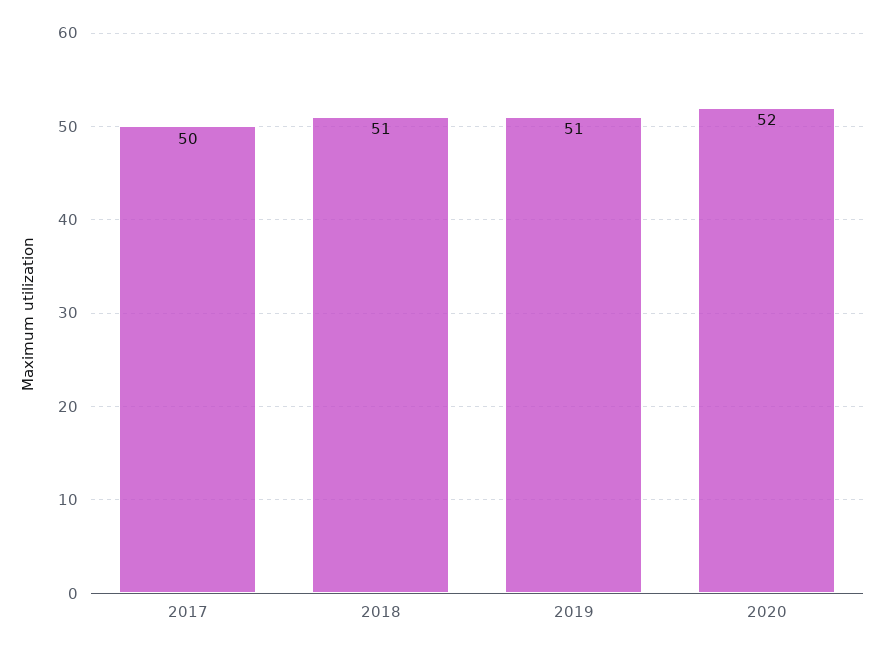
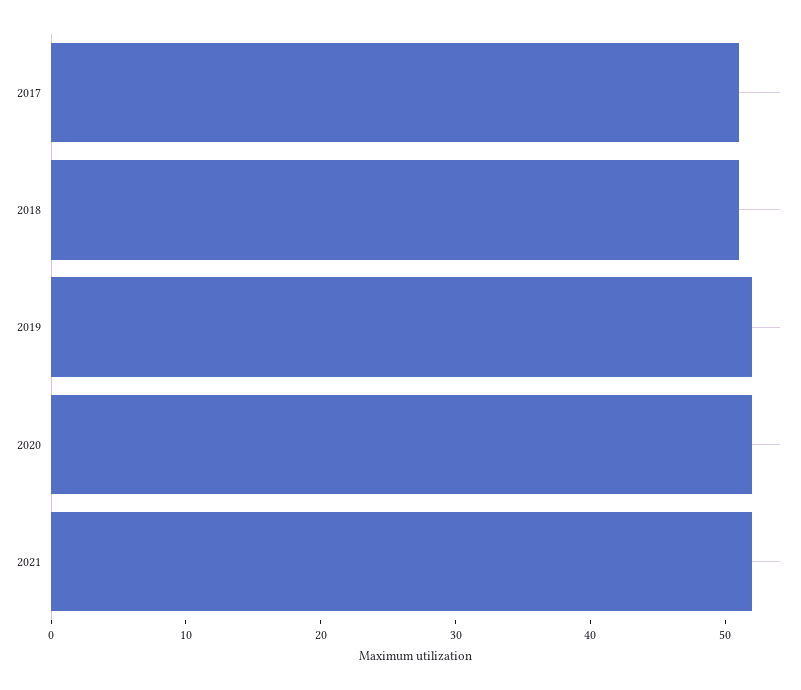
2017: 50 -> 51
2019: 51 -> 52
2021: none -> 52

